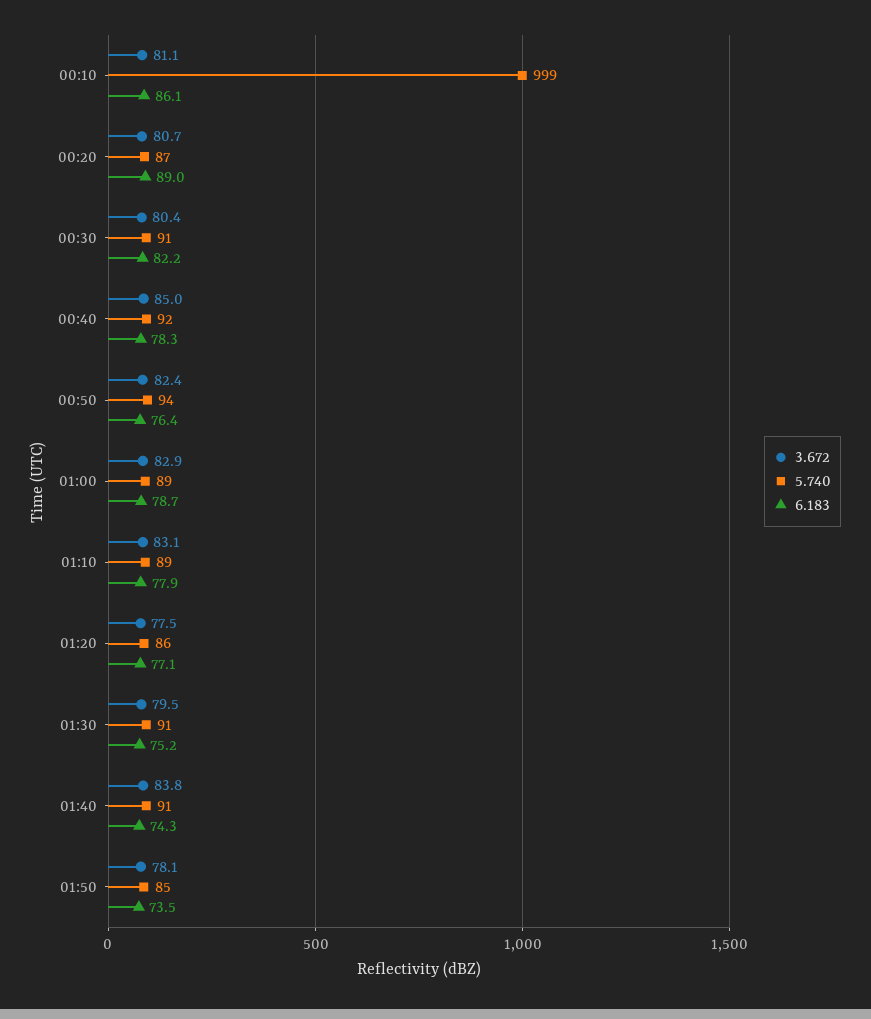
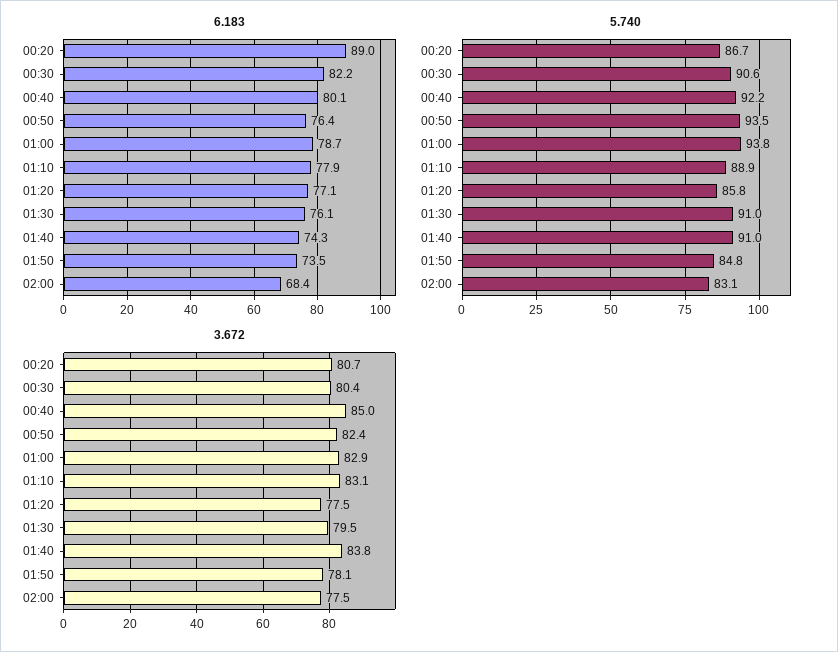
3.672, 00:10: 81.1 -> none
5.740, 00:10: 999 -> none
6.183, 00:10: 86.1 -> none
6.183, 00:40: 78.3 -> 80.1
5.740, 01:00: 89 -> 93.8
6.183, 01:30: 75.2 -> 76.1
6.183, 02:00: none -> 68.4
5.740, 02:00: none -> 83.1
3.672, 02:00: none -> 77.5

